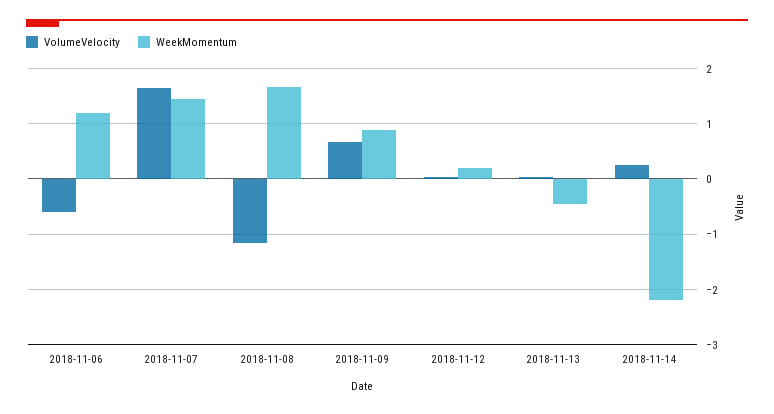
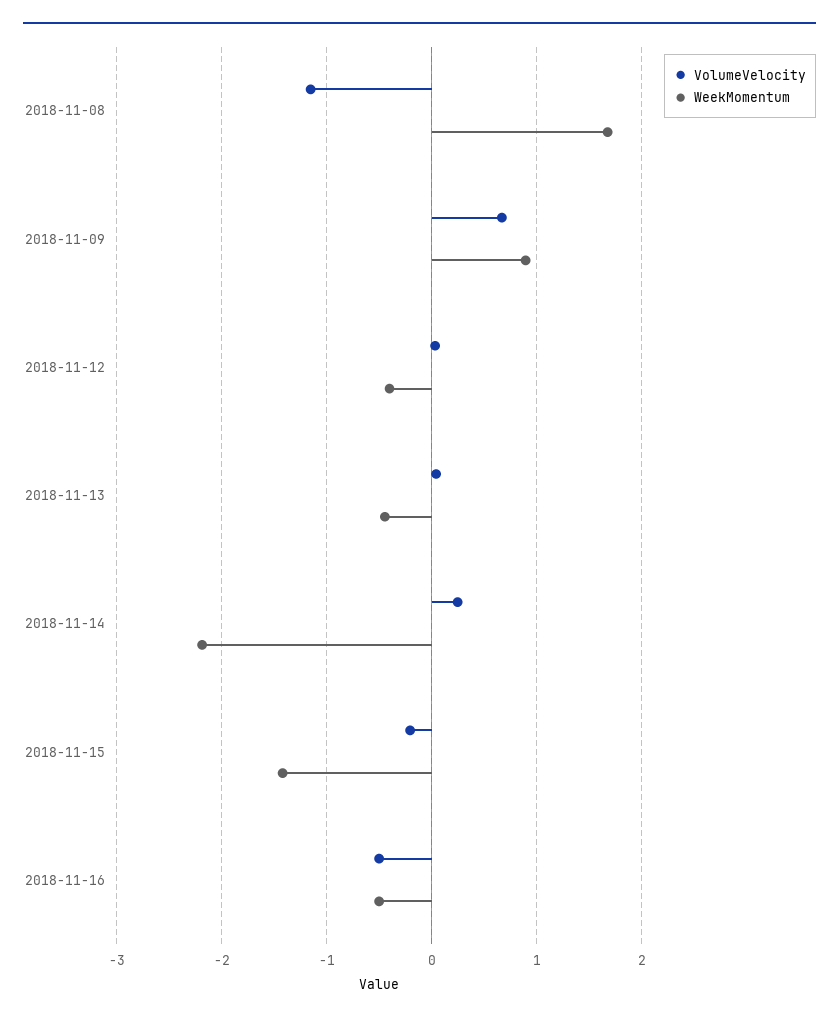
VolumeVelocity, 2018-11-06: -0.6 -> none
WeekMomentum, 2018-11-06: 1.2 -> none
VolumeVelocity, 2018-11-07: 1.6 -> none
WeekMomentum, 2018-11-07: 1.4 -> none
WeekMomentum, 2018-11-12: 0.2 -> -0.4
VolumeVelocity, 2018-11-15: none -> -0.2
WeekMomentum, 2018-11-15: none -> -1.4
VolumeVelocity, 2018-11-16: none -> -0.5
WeekMomentum, 2018-11-16: none -> -0.5

